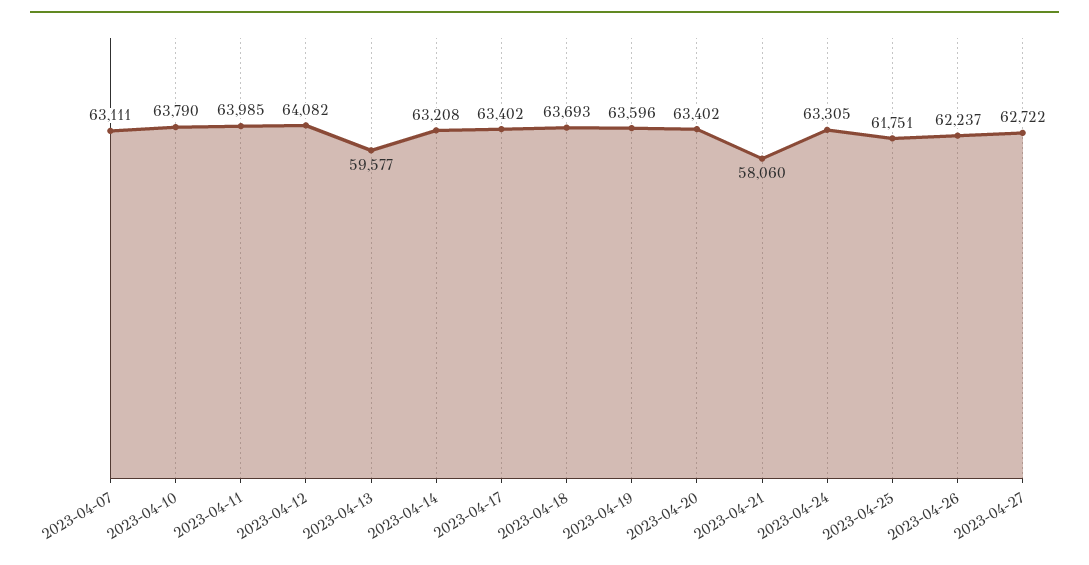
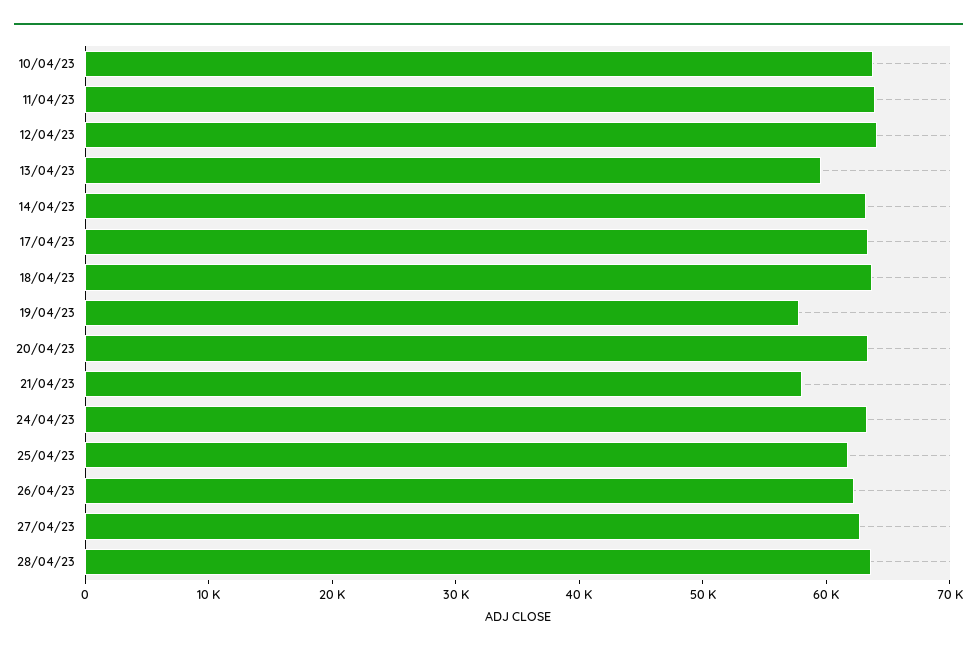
2023-04-07: 63111 -> none
2023-04-19: 63596 -> 58000
28/04/23: none -> 64000

